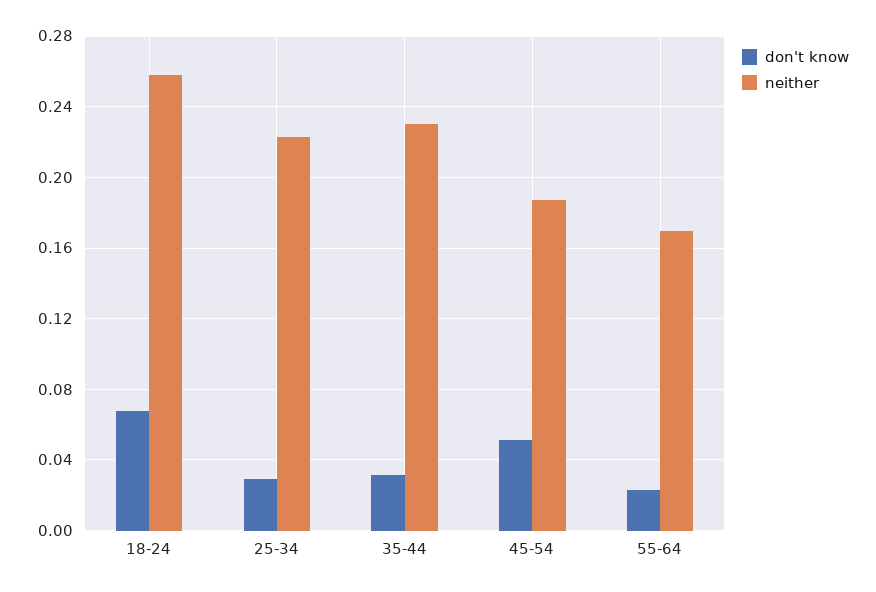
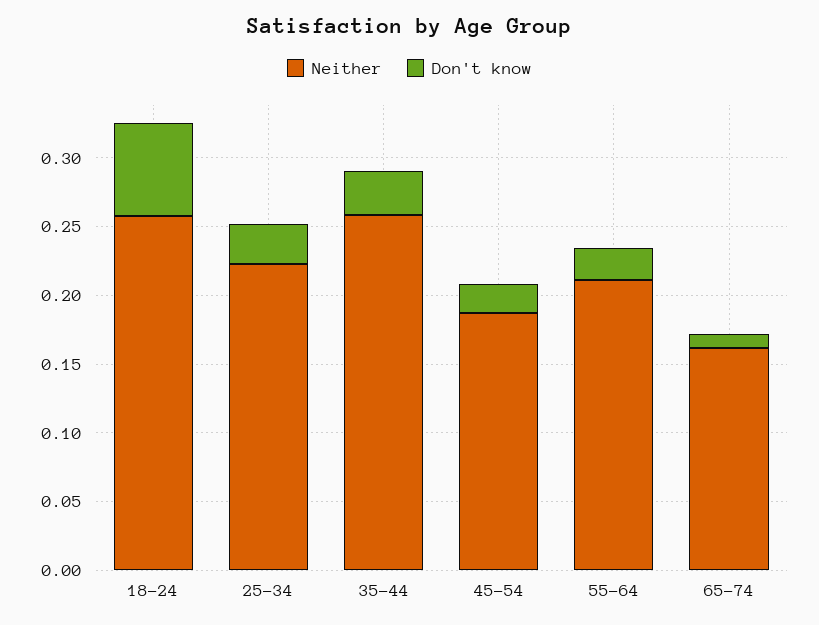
neither, 35-44: 0.23 -> 0.26
don't know, 45-54: 0.05 -> 0.02
neither, 55-64: 0.17 -> 0.21
neither, 65-74: none -> 0.16
don't know, 65-74: none -> 0.01

